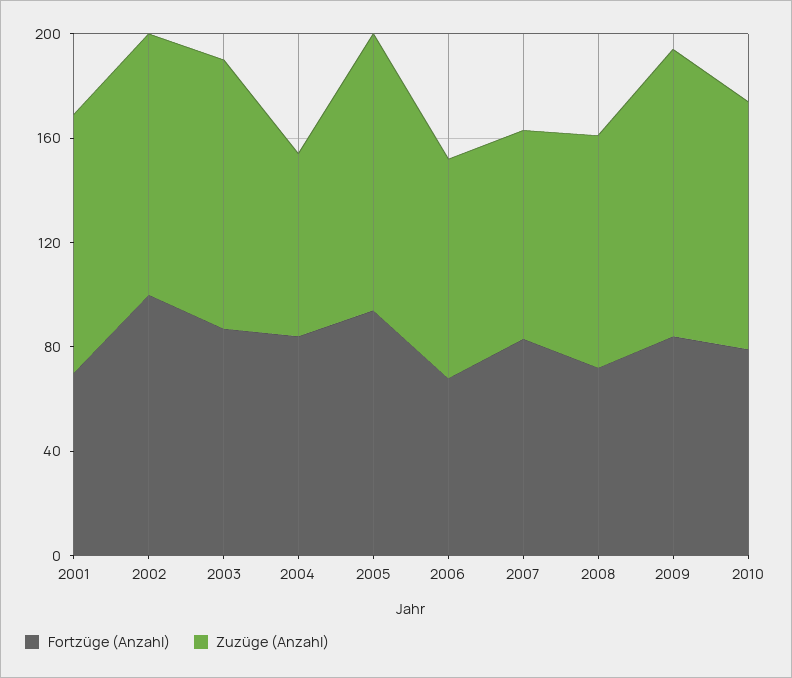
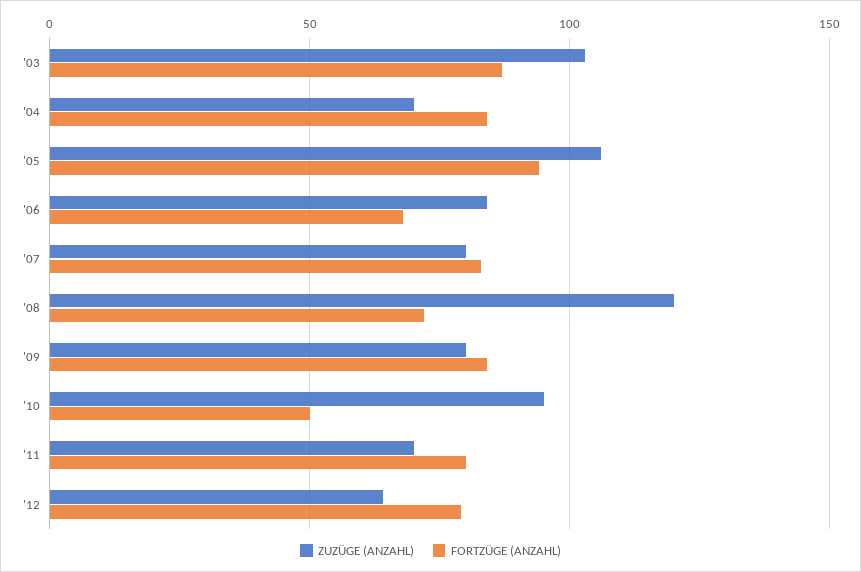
Fortzüge (Anzahl), 2001: 70 -> none
Zuzüge (Anzahl), 2001: 100 -> none
Fortzüge (Anzahl), 2002: 100 -> none
Zuzüge (Anzahl), 2002: 100 -> none
Zuzüge (Anzahl), 2008: 90 -> 120
Zuzüge (Anzahl), 2009: 110 -> 80
Fortzüge (Anzahl), 2010: 80 -> 50
Zuzüge (Anzahl), '11: none -> 70
Fortzüge (Anzahl), '11: none -> 80
Zuzüge (Anzahl), '12: none -> 65
Fortzüge (Anzahl), '12: none -> 80

